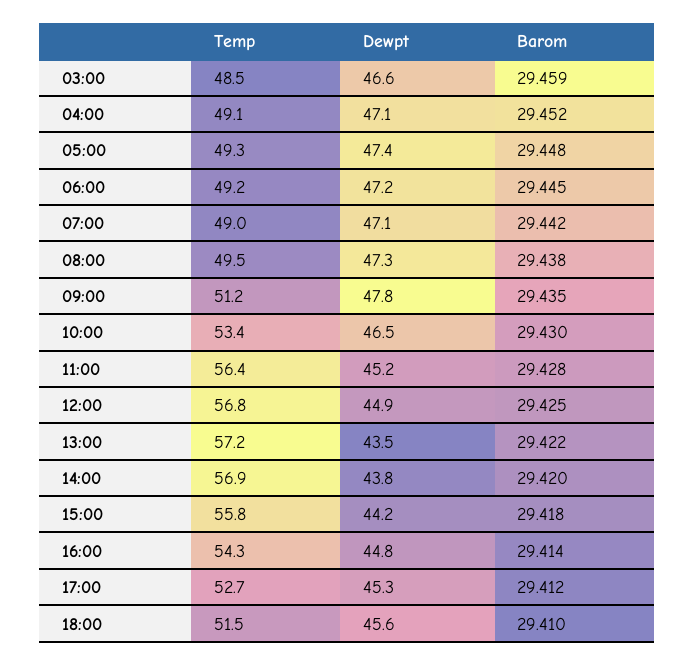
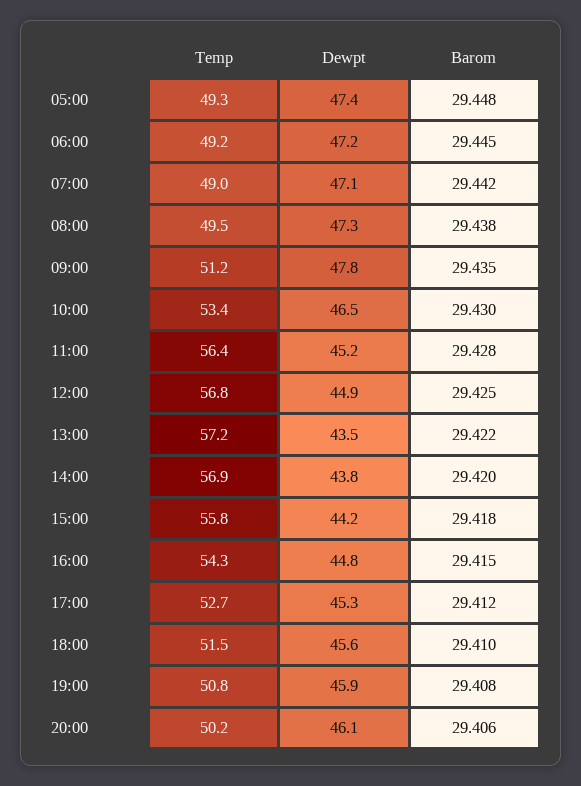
Temp, 03:00: 48.5 -> none
Dewpt, 03:00: 46.6 -> none
Barom, 03:00: 29.459 -> none
Temp, 04:00: 49.1 -> none
Dewpt, 04:00: 47.1 -> none
Barom, 04:00: 29.452 -> none
Barom, 16:00: 29.414 -> 29.415
Temp, 19:00: none -> 50.8
Dewpt, 19:00: none -> 45.9
Barom, 19:00: none -> 29.408
Temp, 20:00: none -> 50.2
Dewpt, 20:00: none -> 46.1
Barom, 20:00: none -> 29.406

